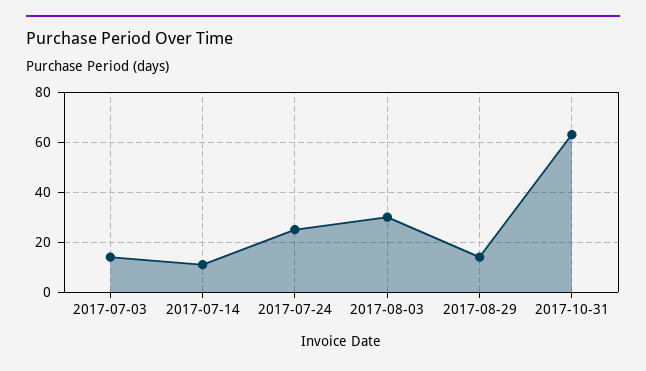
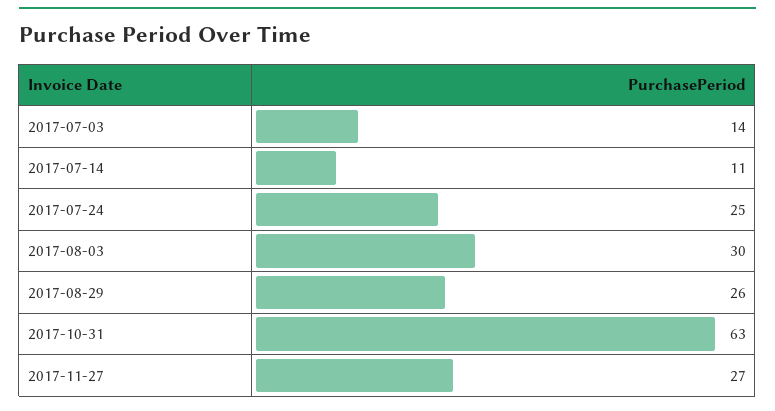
2017-08-29: 15 -> 26
2017-11-27: none -> 27

